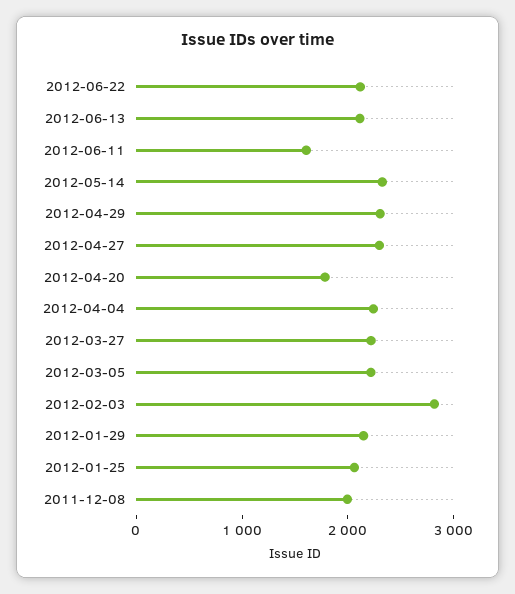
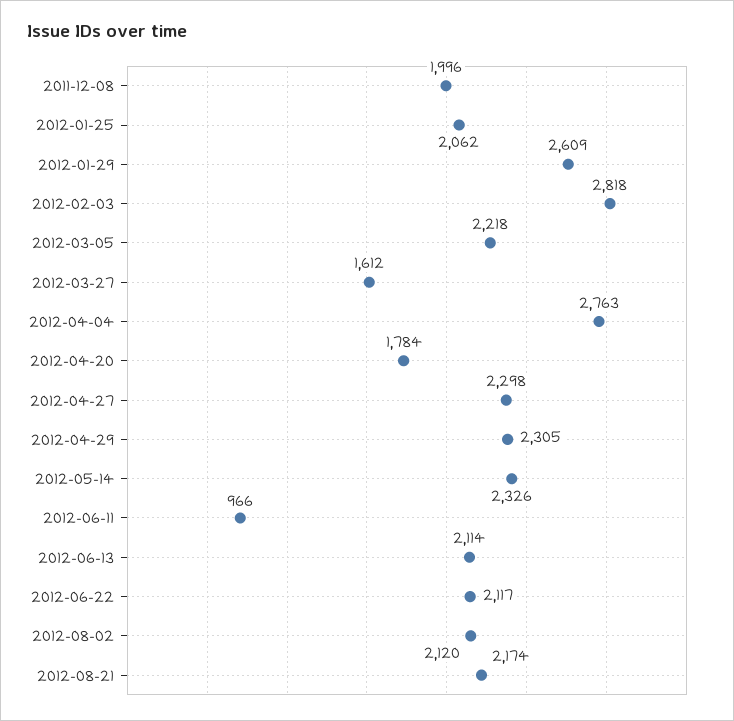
2012-06-11: 1600 -> 966
2012-04-04: 2200 -> 2763
2012-03-27: 2200 -> 1612
2012-01-29: 2200 -> 2609
2012-08-02: none -> 2120
2012-08-21: none -> 2174

